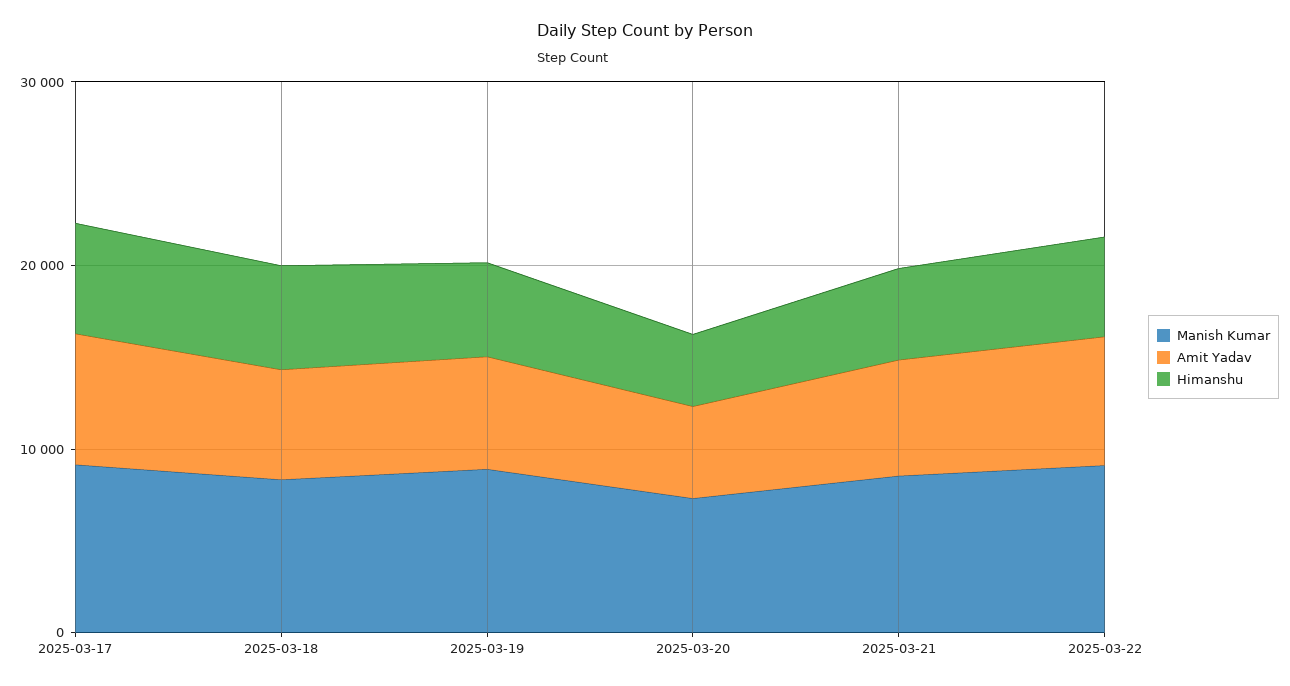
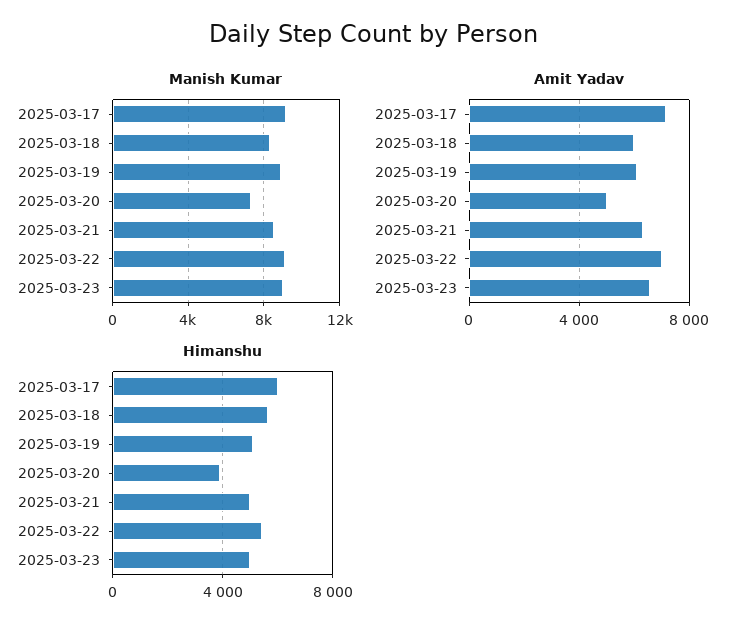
Manish Kumar, 2025-03-23: none -> 9000
Amit Yadav, 2025-03-23: none -> 6500
Himanshu, 2025-03-23: none -> 5000

